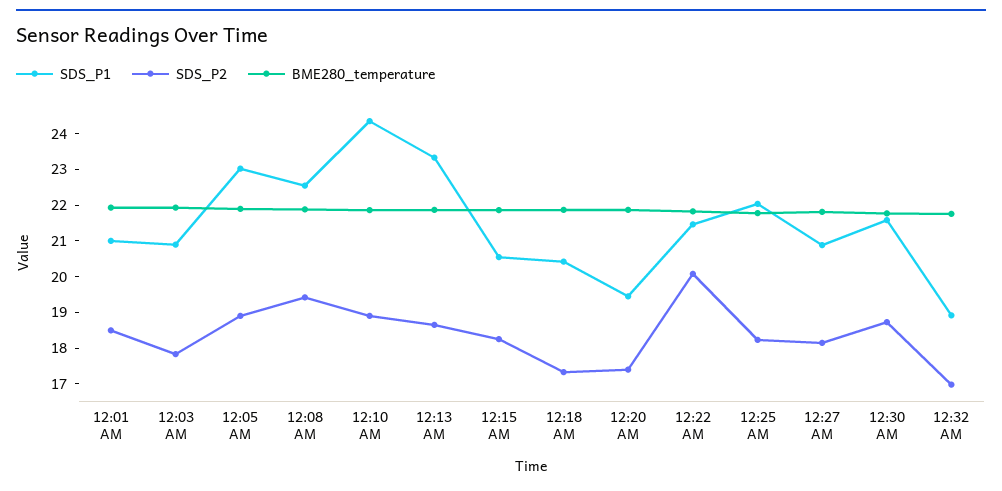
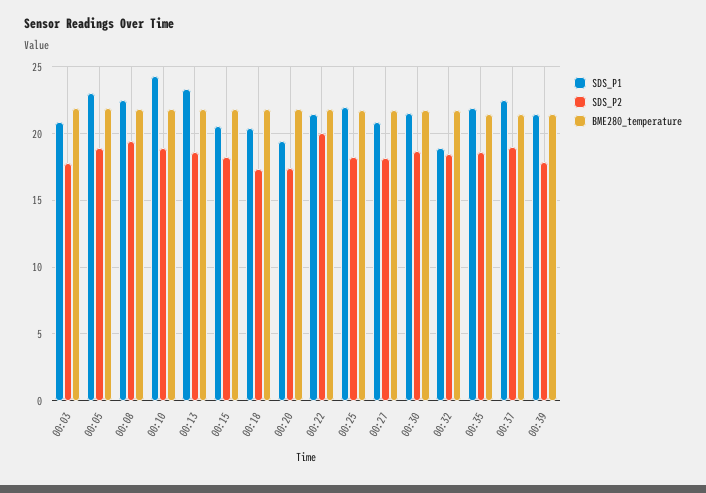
SDS_P1, 12:01 AM: 21 -> none
SDS_P2, 12:01 AM: 18.5 -> none
BME280_temperature, 12:01 AM: 22 -> none
SDS_P2, 12:32 AM: 17 -> 18.5
SDS_P1, 00:35: none -> 22
SDS_P2, 00:35: none -> 18.5
BME280_temperature, 00:35: none -> 21.5
SDS_P1, 00:37: none -> 22.5
SDS_P2, 00:37: none -> 19
BME280_temperature, 00:37: none -> 21.5
SDS_P1, 00:39: none -> 21.5
SDS_P2, 00:39: none -> 18
BME280_temperature, 00:39: none -> 21.5

